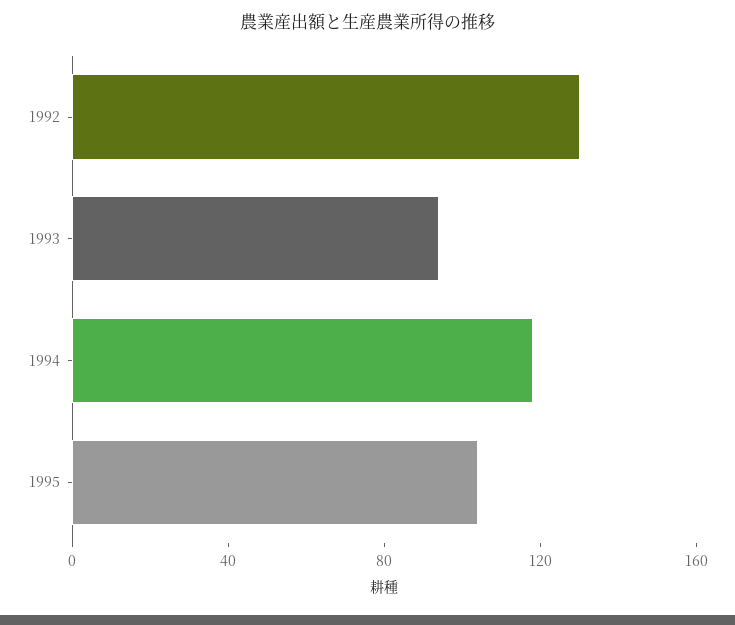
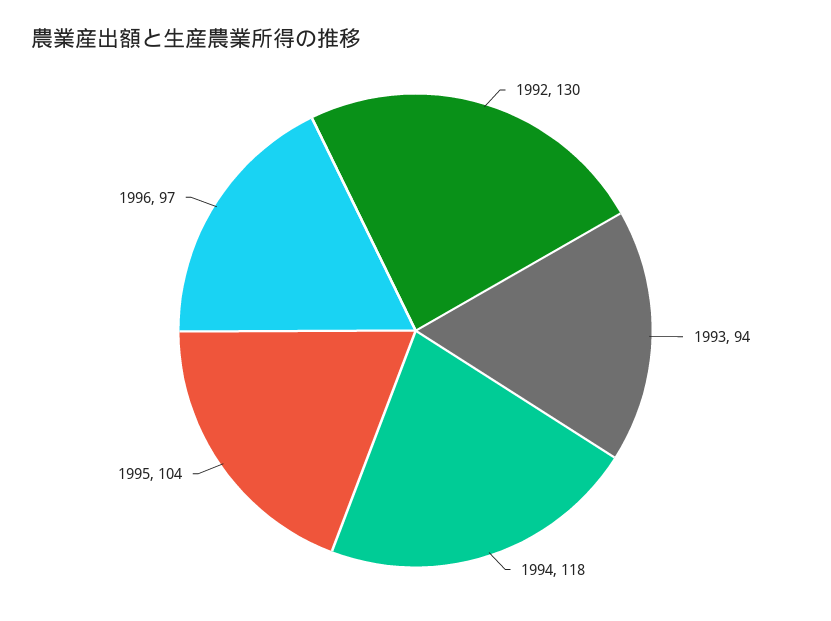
1996: none -> 97

